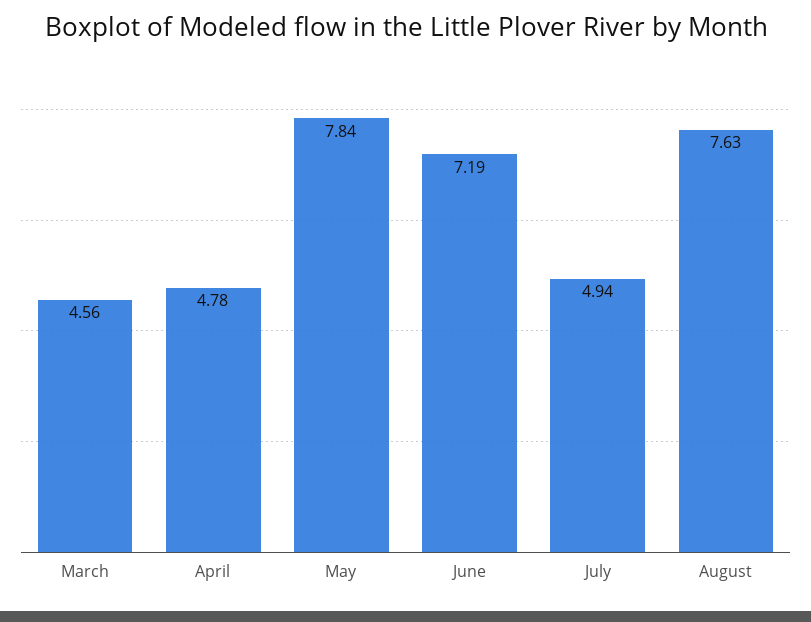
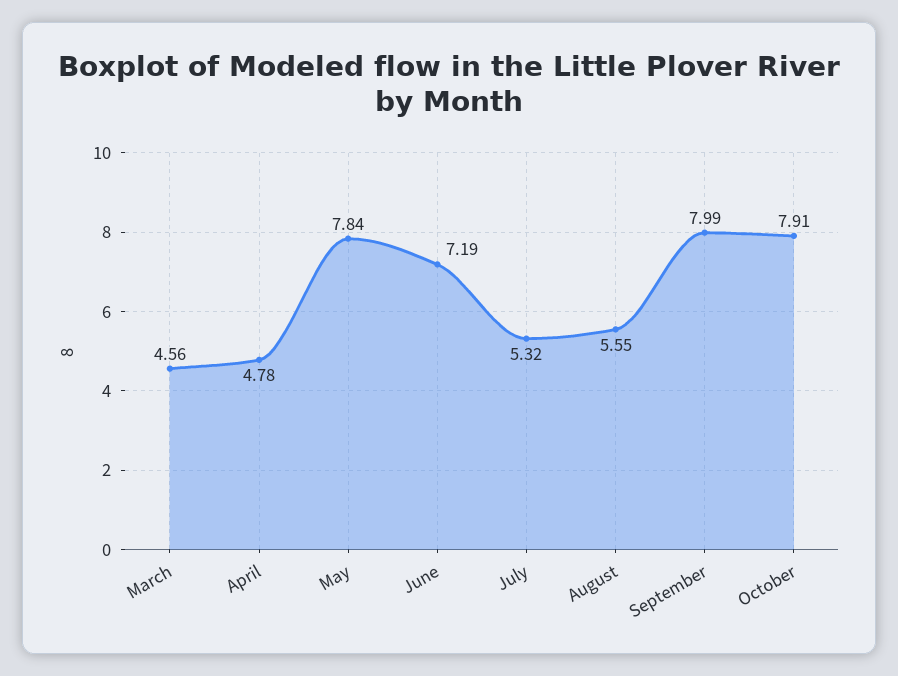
July: 4.94 -> 5.32
August: 7.63 -> 5.55
September: none -> 7.99
October: none -> 7.91

